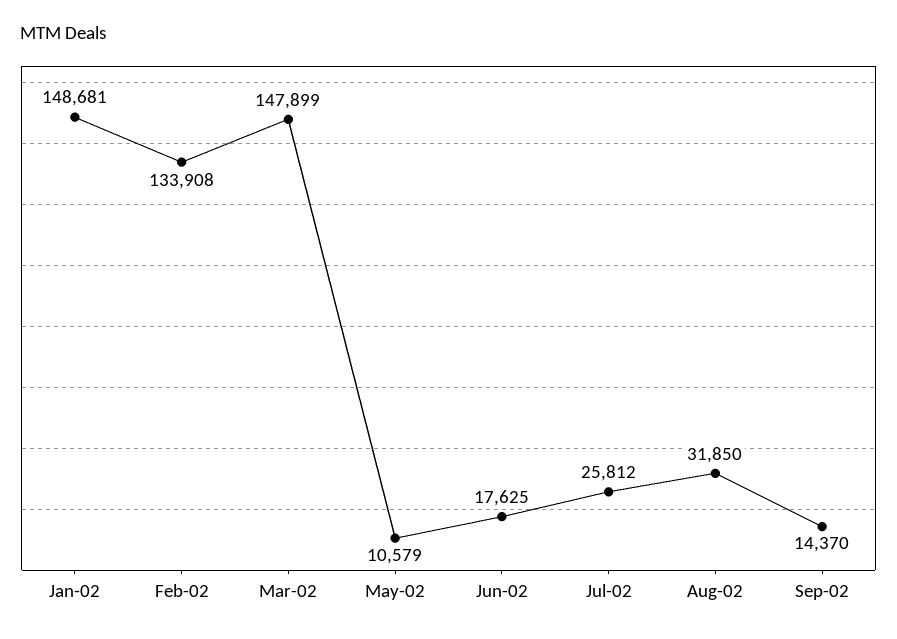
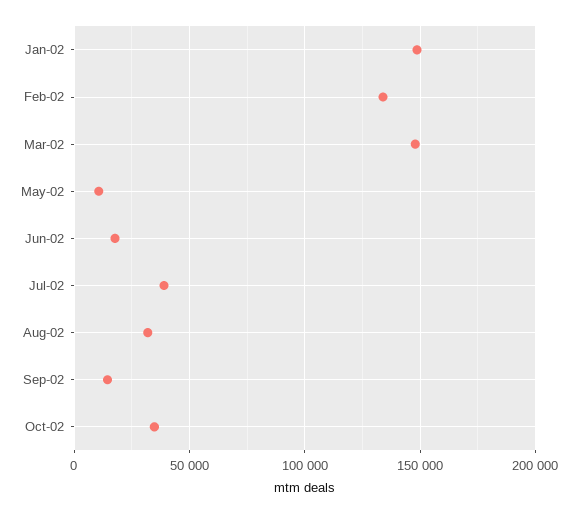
Jul-02: 25812 -> 40000
Oct-02: none -> 35000

